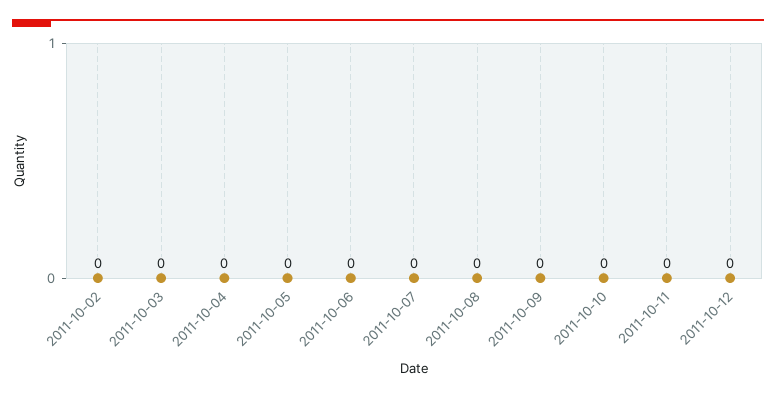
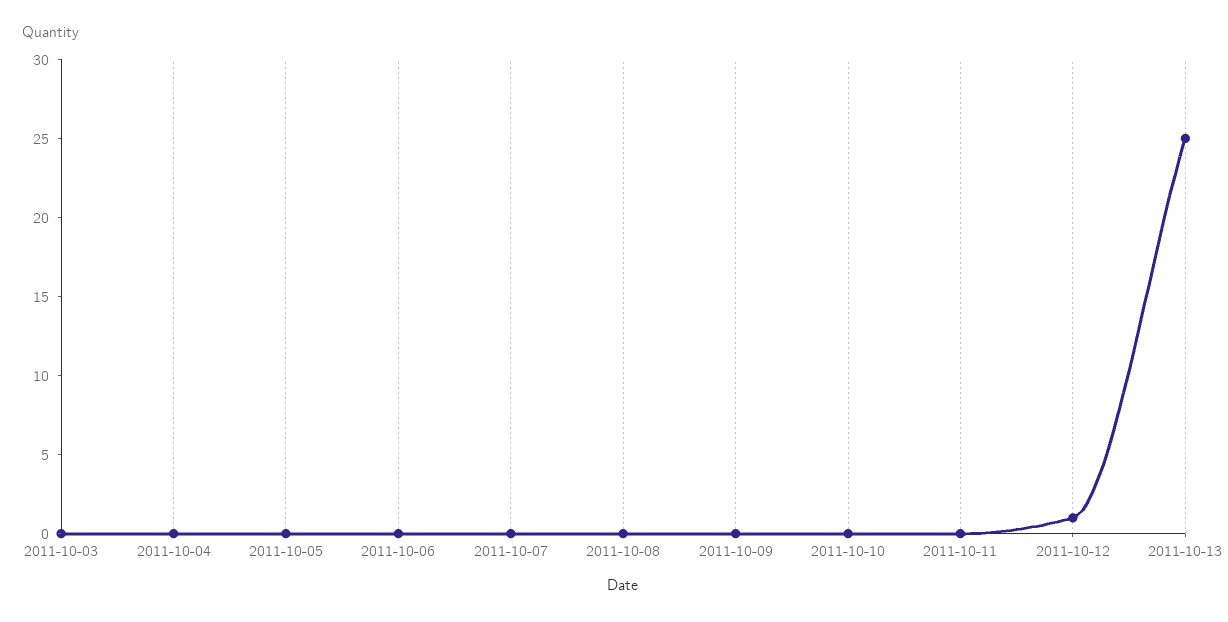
2011-10-02: 0 -> none
2011-10-12: 0 -> 1
2011-10-13: none -> 25

